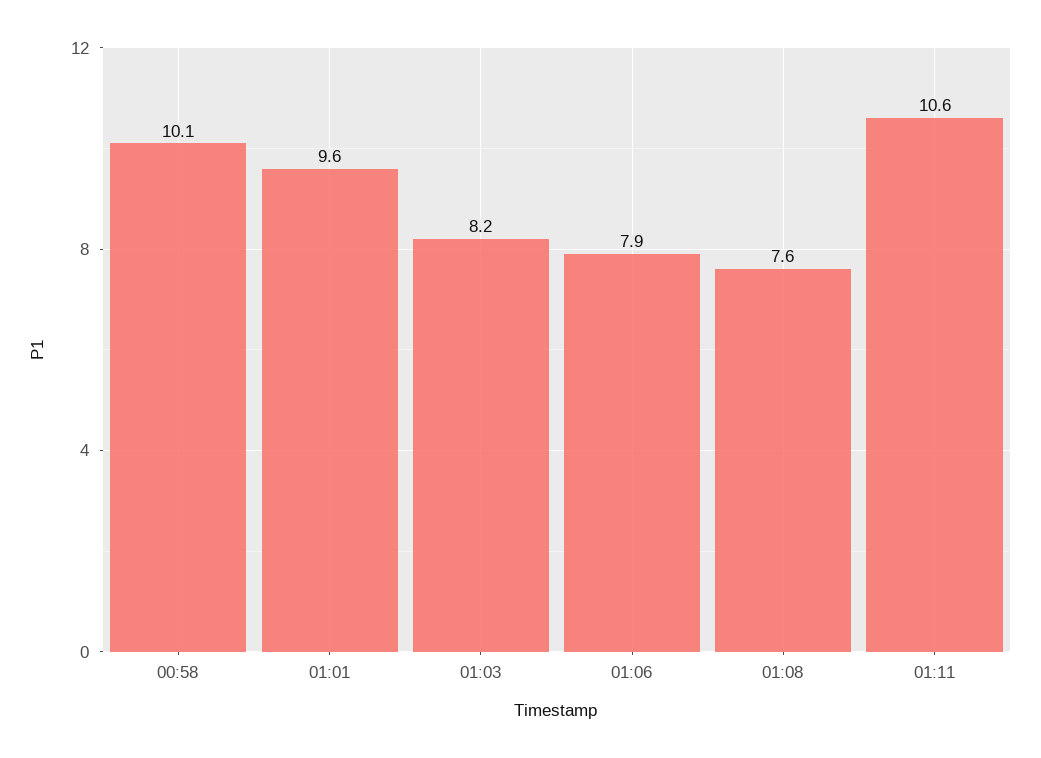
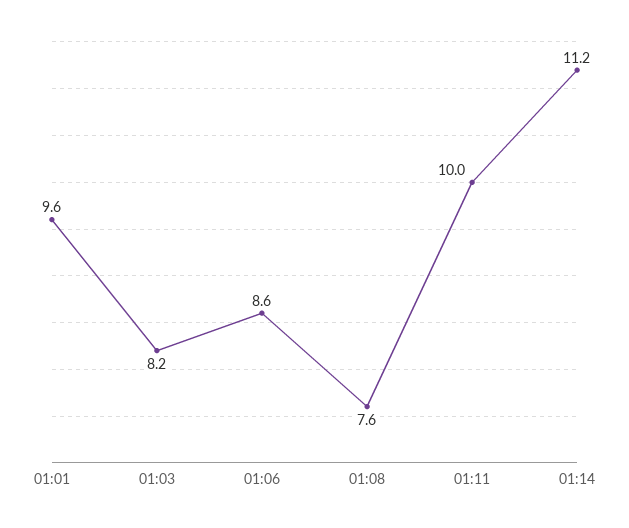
00:58: 10.1 -> none
01:06: 7.9 -> 8.6
01:11: 10.6 -> 10
01:14: none -> 11.2

